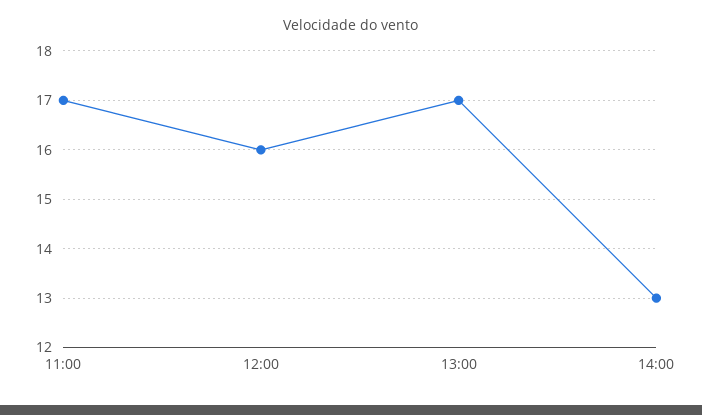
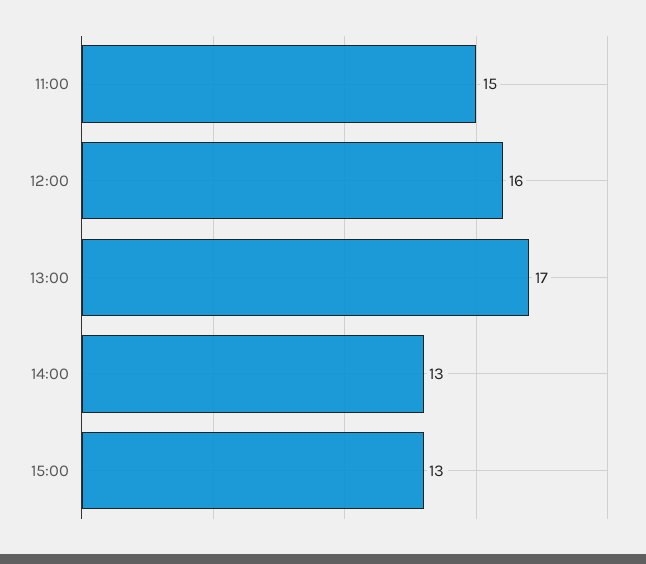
11:00: 17 -> 15
15:00: none -> 13

